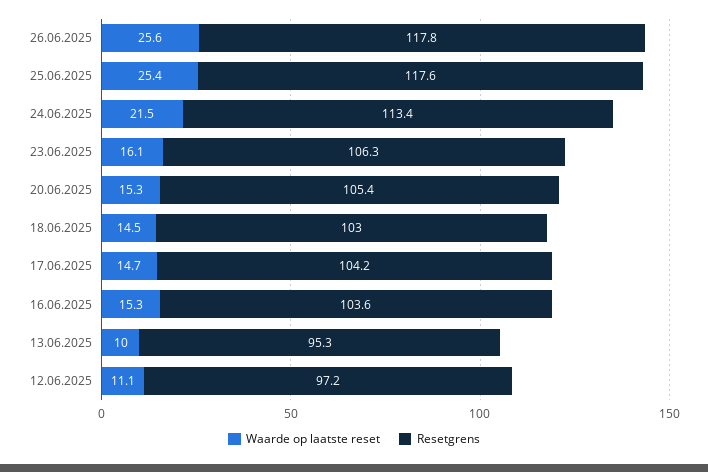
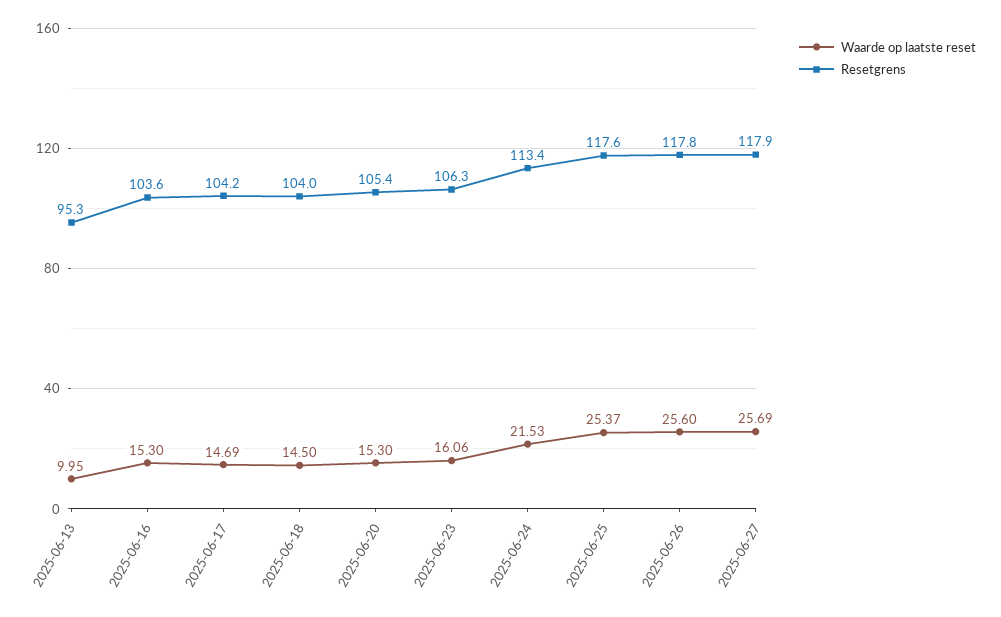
Resetgrens, 18.06.2025: 103 -> 104
Waarde op laatste reset, 12.06.2025: 11.1 -> none
Resetgrens, 12.06.2025: 97.2 -> none
Waarde op laatste reset, 2025-06-27: none -> 25.69
Resetgrens, 2025-06-27: none -> 117.9

